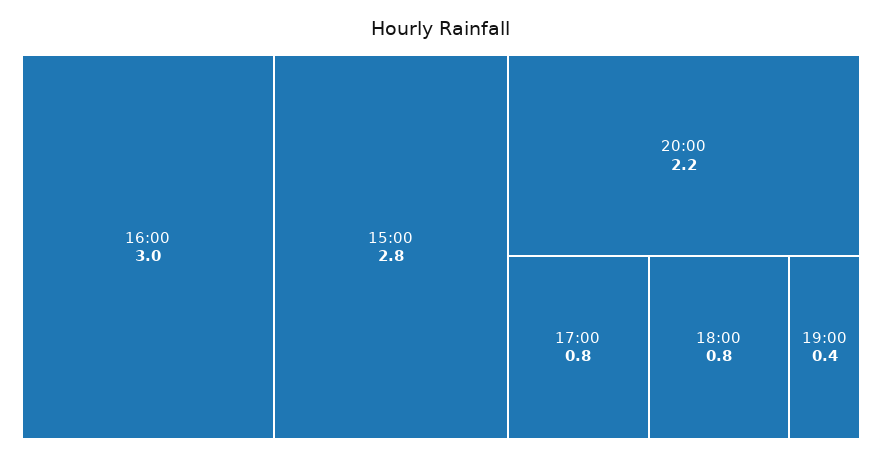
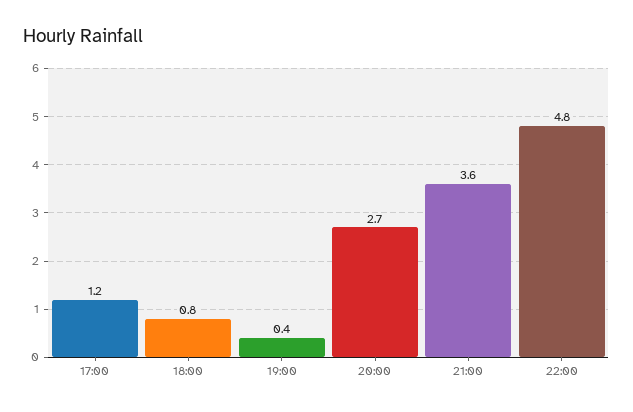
16:00: 3 -> none
15:00: 2.8 -> none
20:00: 2.2 -> 2.7
17:00: 0.8 -> 1.2
21:00: none -> 3.6
22:00: none -> 4.8

